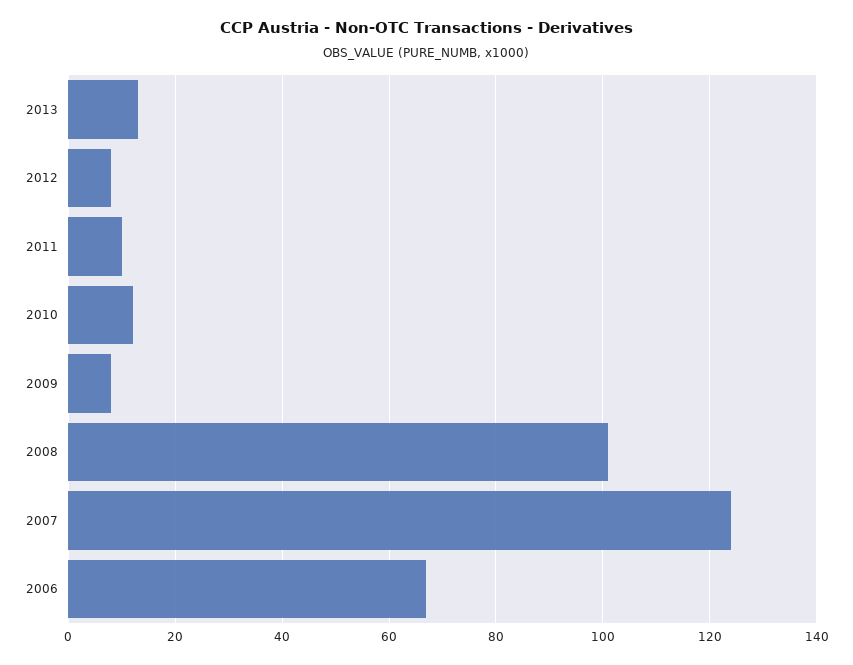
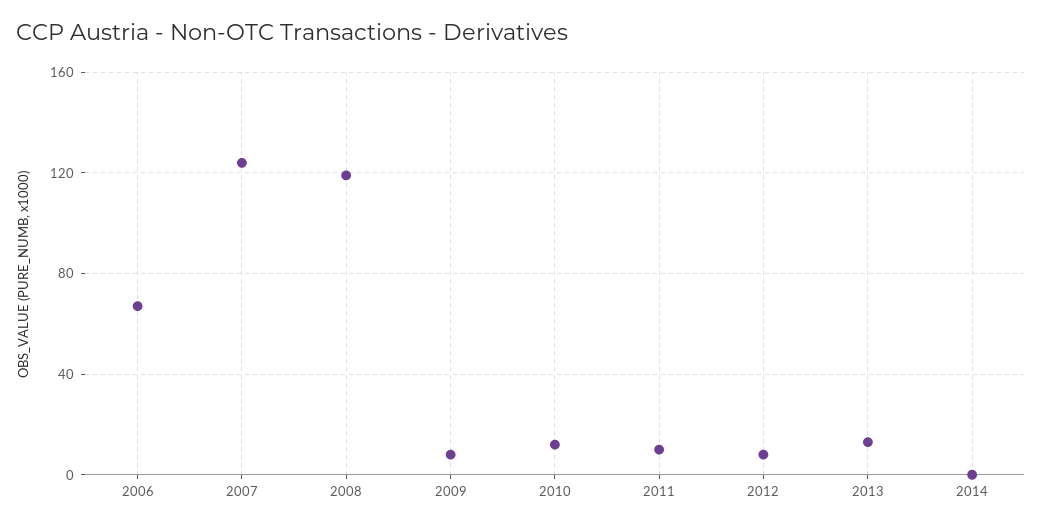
2008: 100 -> 120
2014: none -> 0

